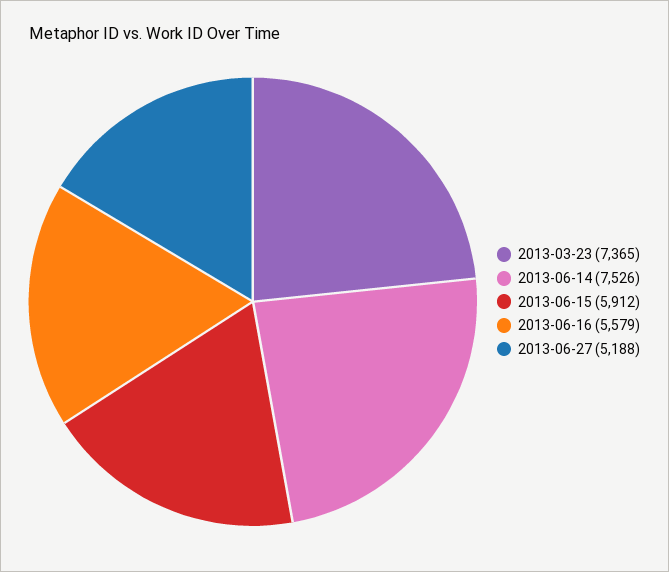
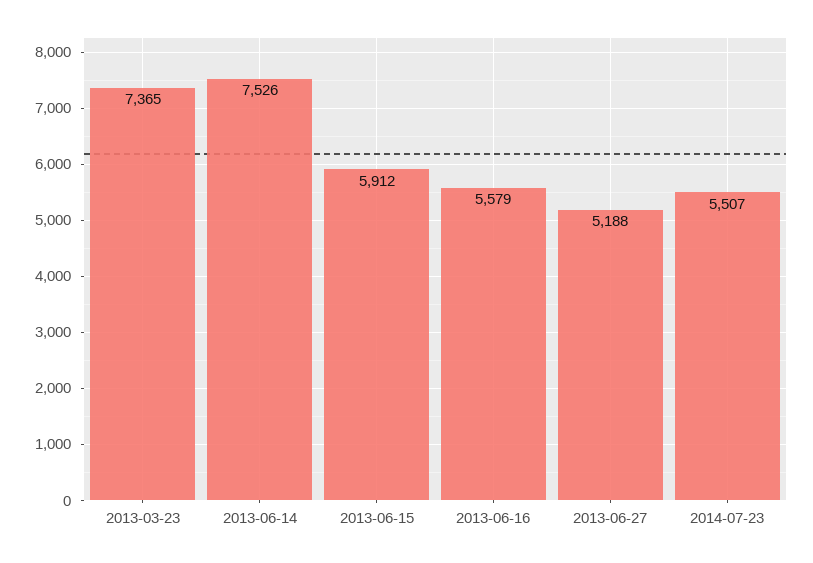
2014-07-23: none -> 5507

